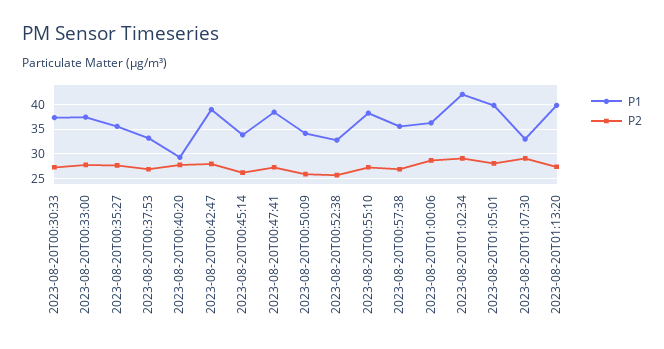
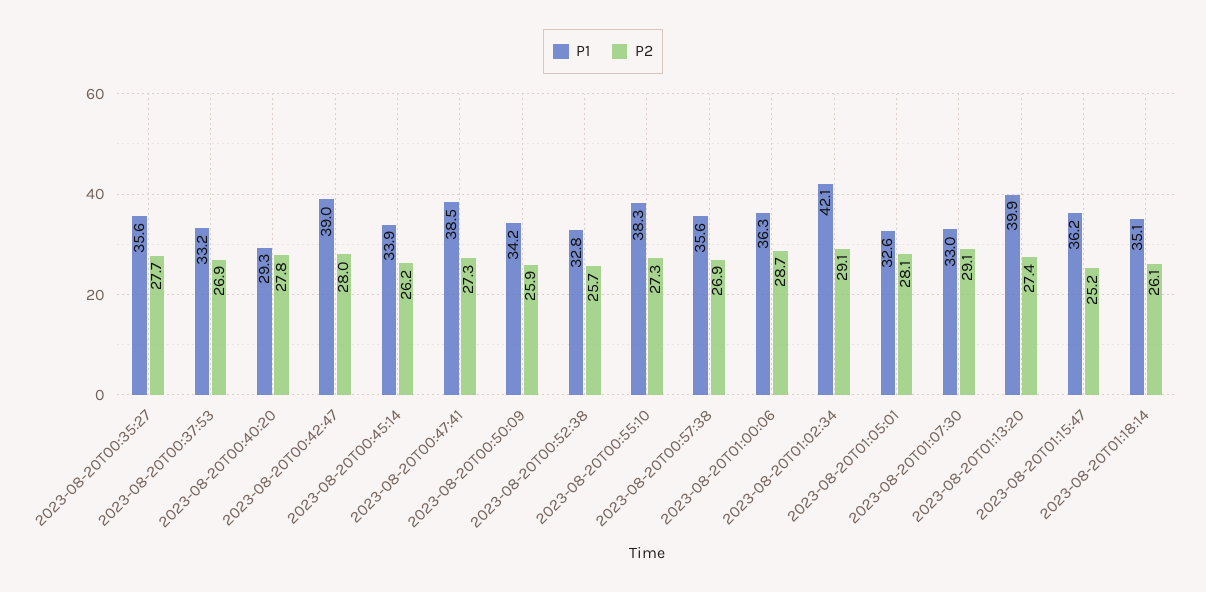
P1, 2023-08-20T00:30:33: 37.5 -> none
P2, 2023-08-20T00:30:33: 27.5 -> none
P1, 2023-08-20T00:33:00: 37.5 -> none
P2, 2023-08-20T00:33:00: 27.5 -> none
P1, 2023-08-20T01:05:01: 40 -> 32.6
P1, 2023-08-20T01:15:47: none -> 36.2
P2, 2023-08-20T01:15:47: none -> 25.2
P1, 2023-08-20T01:18:14: none -> 35.1
P2, 2023-08-20T01:18:14: none -> 26.1

